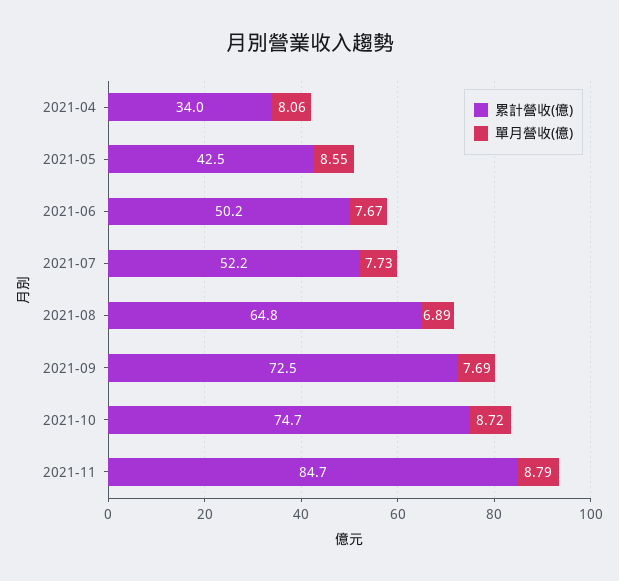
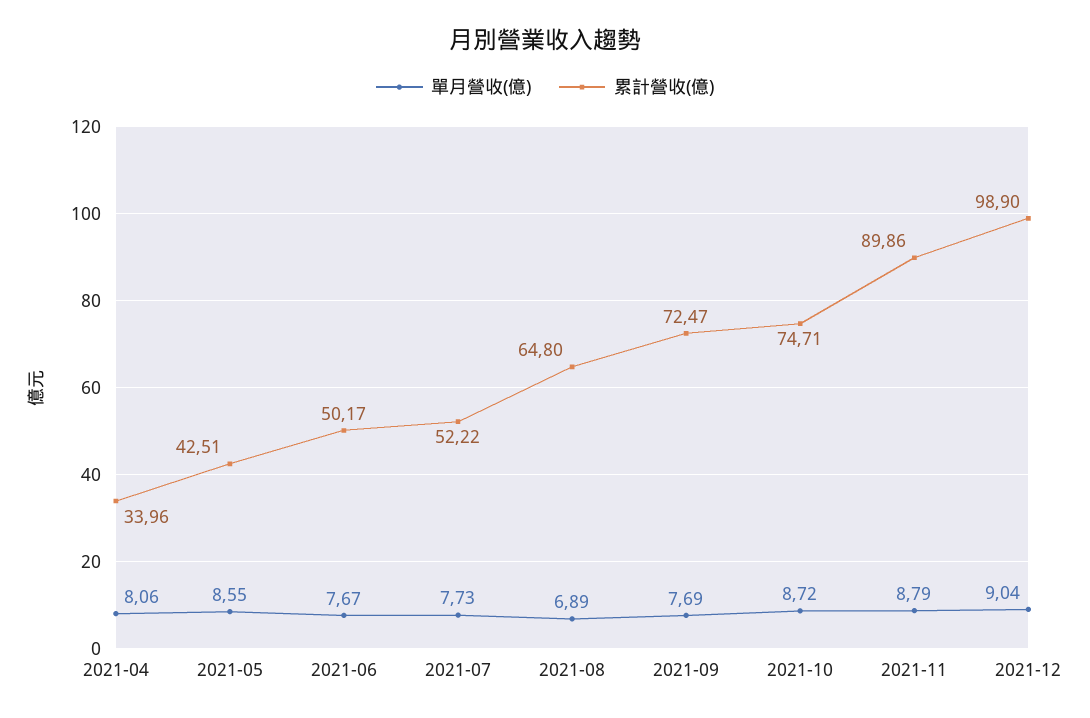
累計營收(億), 2021-11: 84.7 -> 89.86
單月營收(億), 2021-12: none -> 9.04
累計營收(億), 2021-12: none -> 98.9

